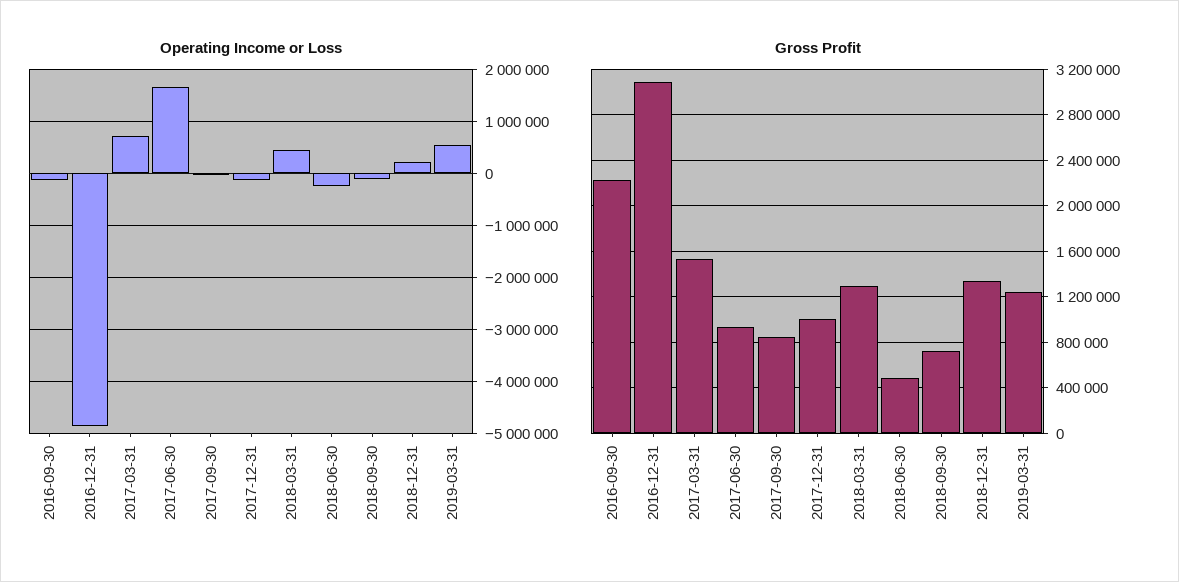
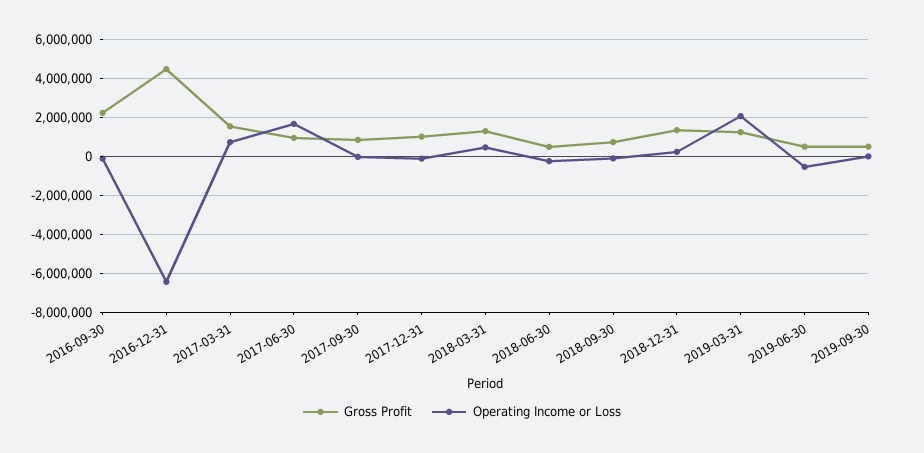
Operating Income or Loss, 2016-12-31: -4800000 -> -6500000
Operating Income or Loss, 2019-03-31: 600000 -> 2000000
Gross Profit, 2016-12-31: 3100000 -> 4500000
Gross Profit, 2019-06-30: none -> 500000
Operating Income or Loss, 2019-06-30: none -> -500000
Gross Profit, 2019-09-30: none -> 500000
Operating Income or Loss, 2019-09-30: none -> 0

